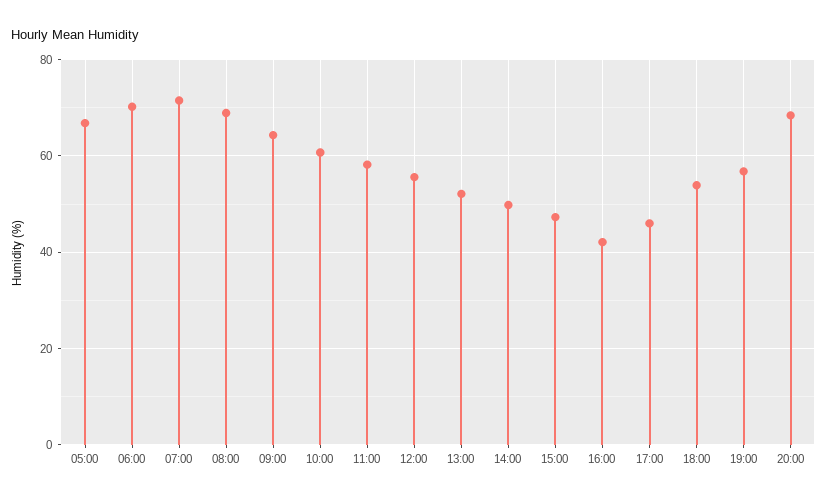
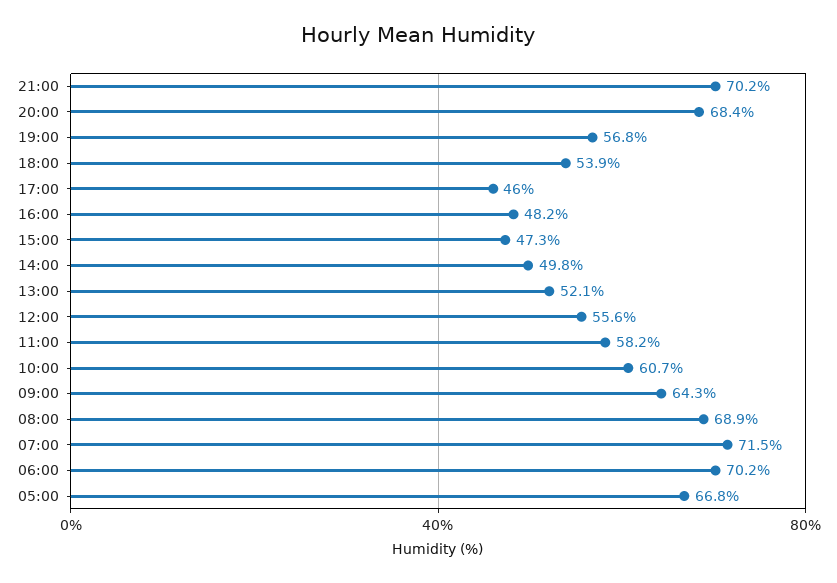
16:00: 42 -> 48.2
21:00: none -> 70.2

